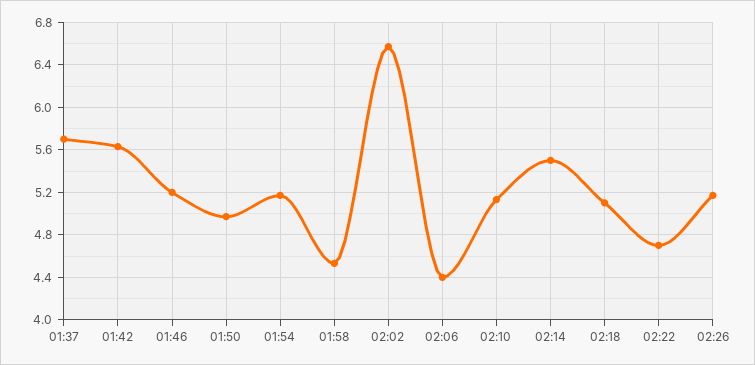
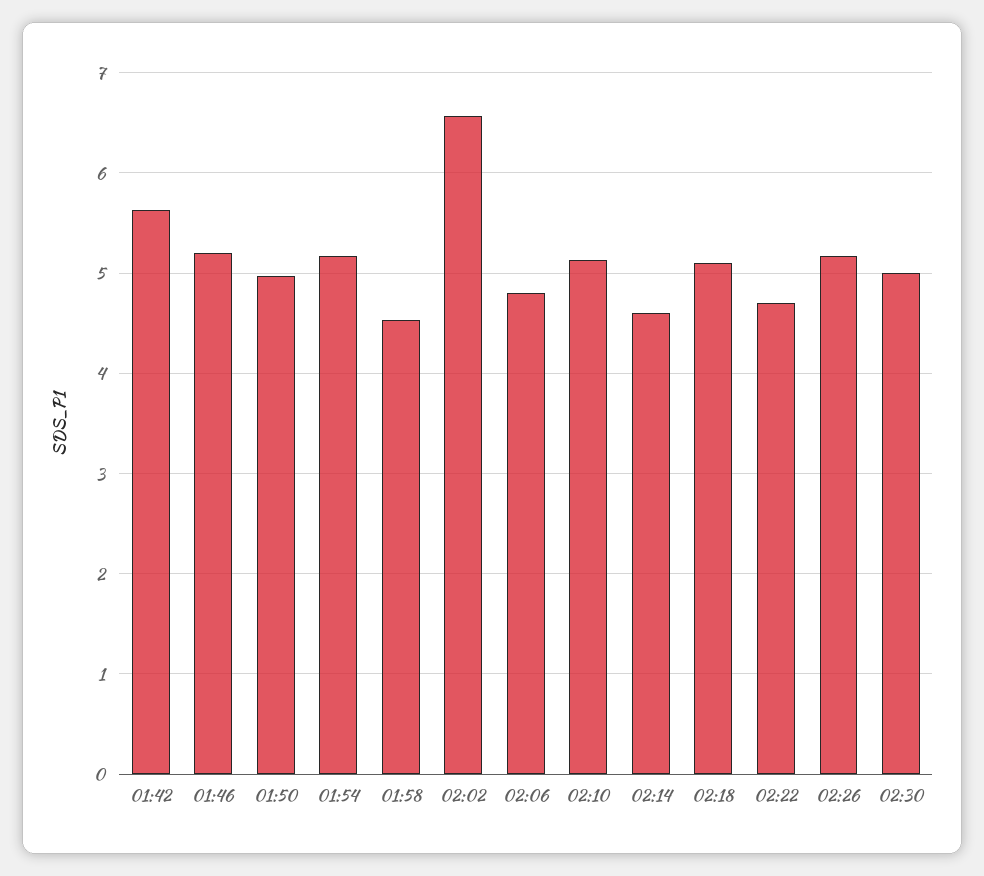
01:37: 5.7 -> none
02:06: 4.4 -> 4.8
02:14: 5.5 -> 4.6
02:30: none -> 5

